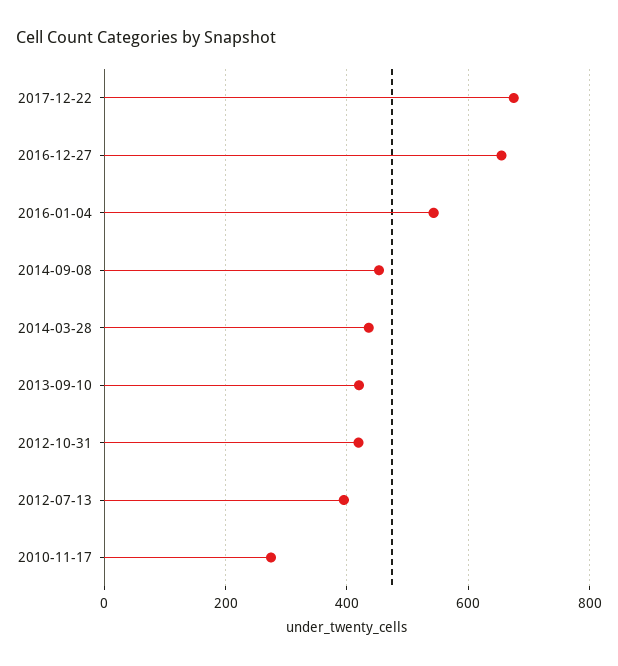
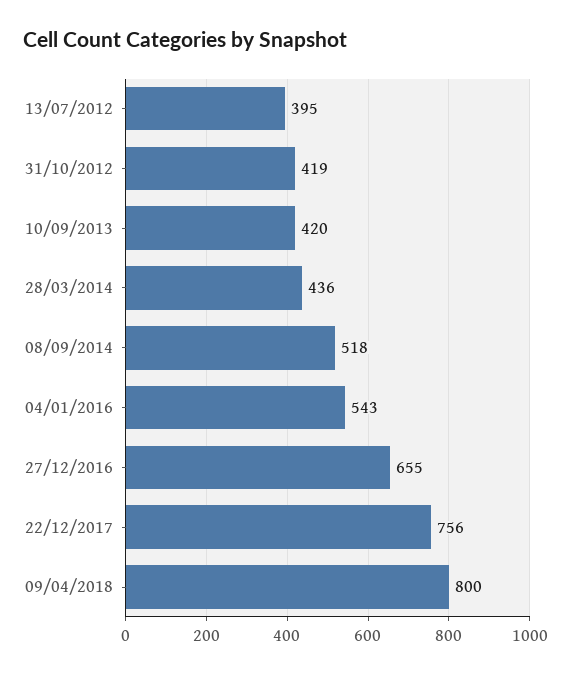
2017-12-22: 680 -> 756
2014-09-08: 460 -> 518
2010-11-17: 280 -> none
09/04/2018: none -> 800

